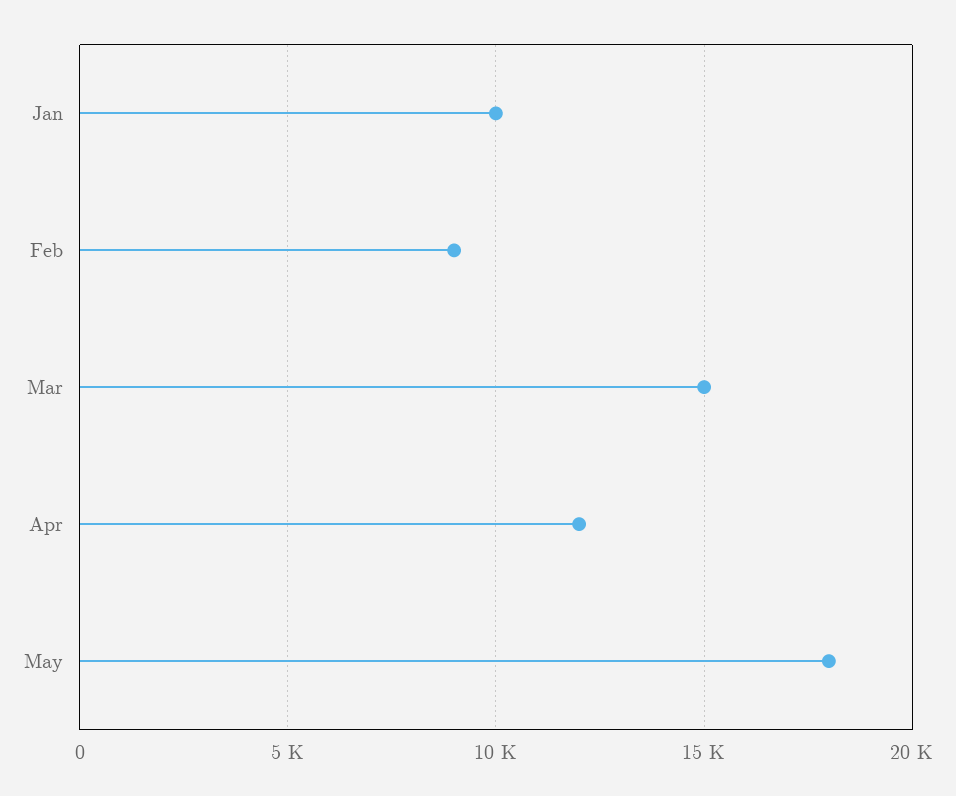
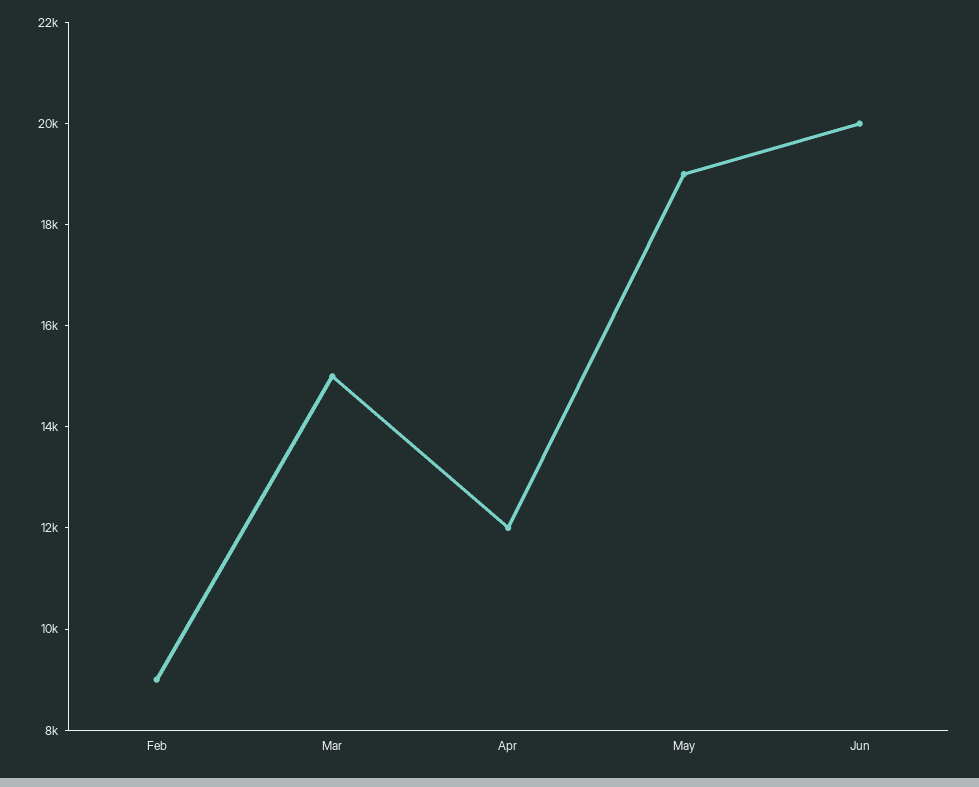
Jan: 10000 -> none
May: 18000 -> 19000
Jun: none -> 20000

